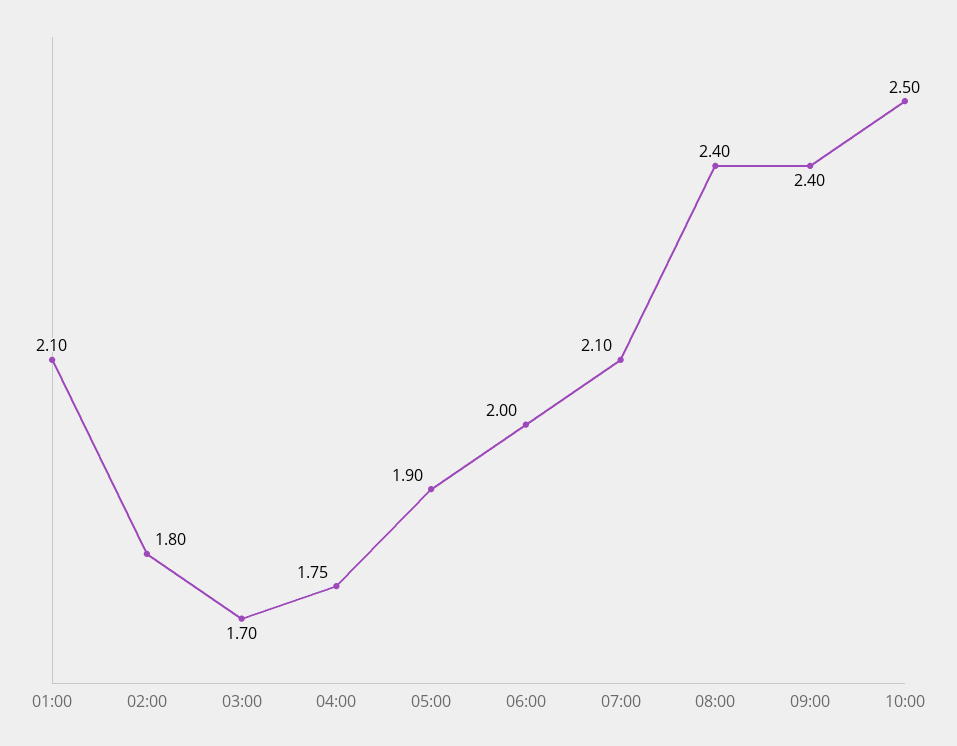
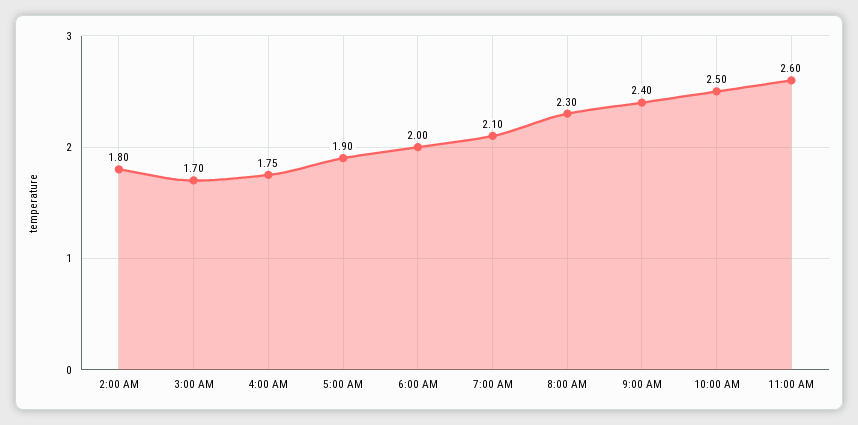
01:00: 2.1 -> none
08:00: 2.4 -> 2.3
11:00 AM: none -> 2.6

